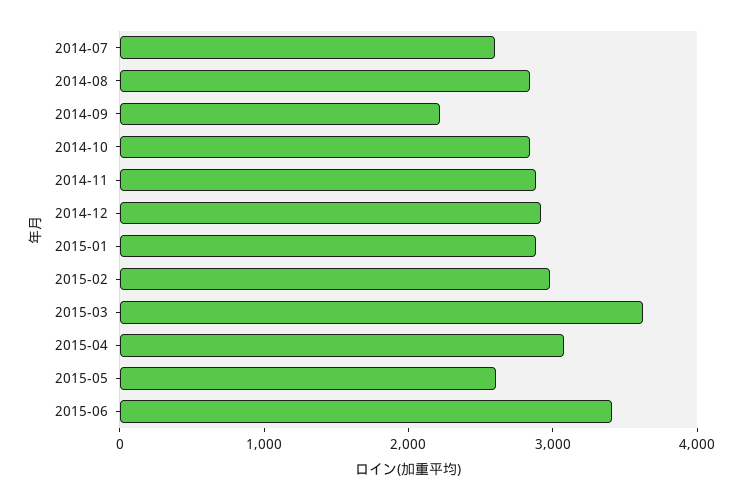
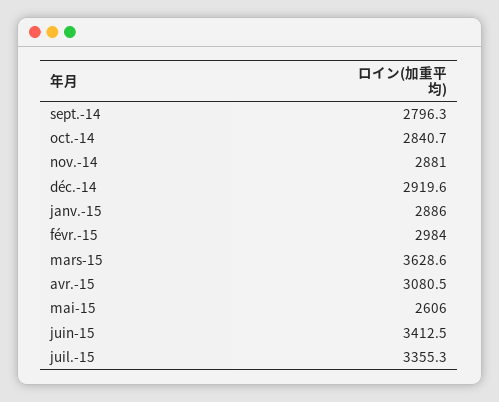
2014-07: 2600 -> none
2014-08: 2800 -> none
2014-09: 2200 -> 2796.3
juil.-15: none -> 3355.3

